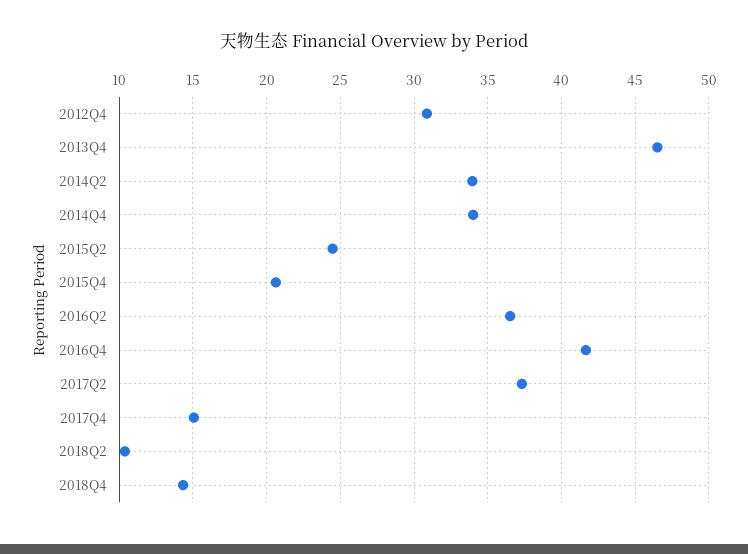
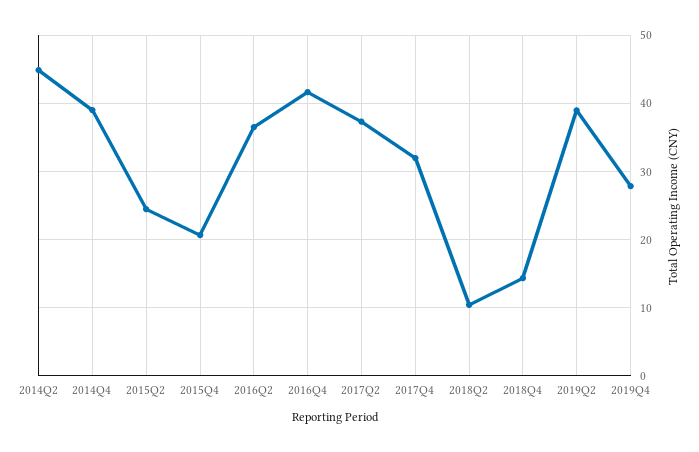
2012Q4: 31 -> none
2013Q4: 46.5 -> none
2014Q2: 34 -> 45
2014Q4: 34 -> 39
2017Q4: 15 -> 32
2019Q2: none -> 39
2019Q4: none -> 28

